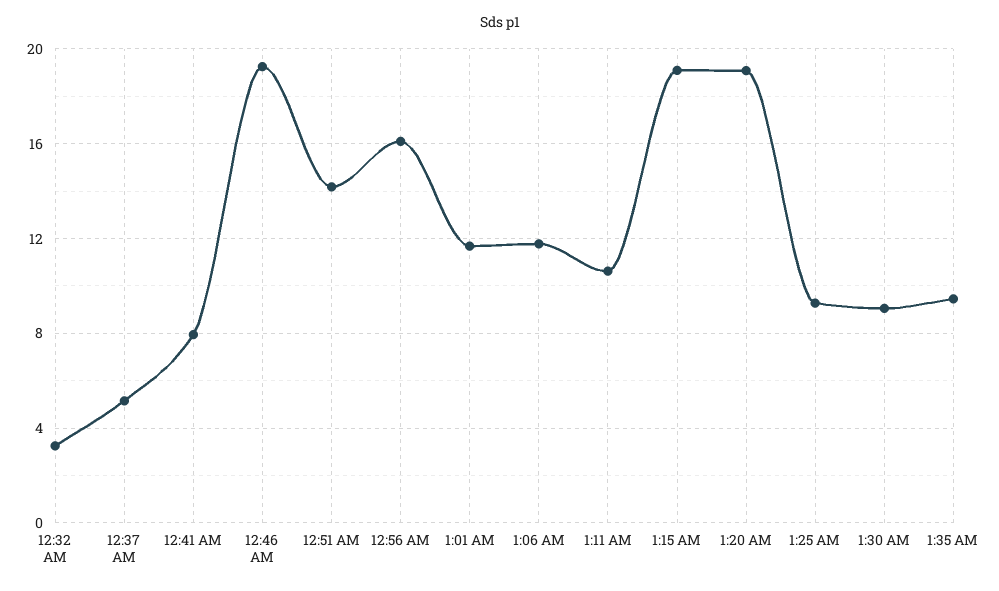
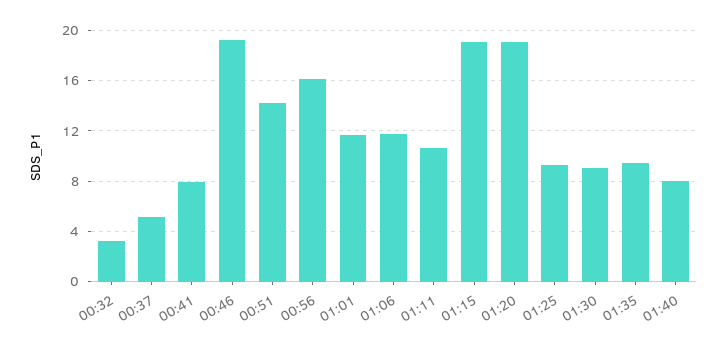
01:40: none -> 8

